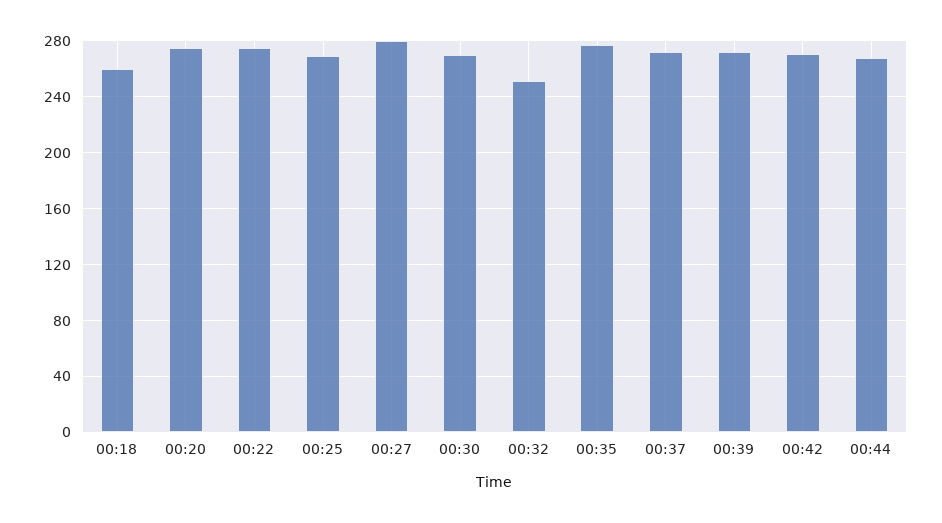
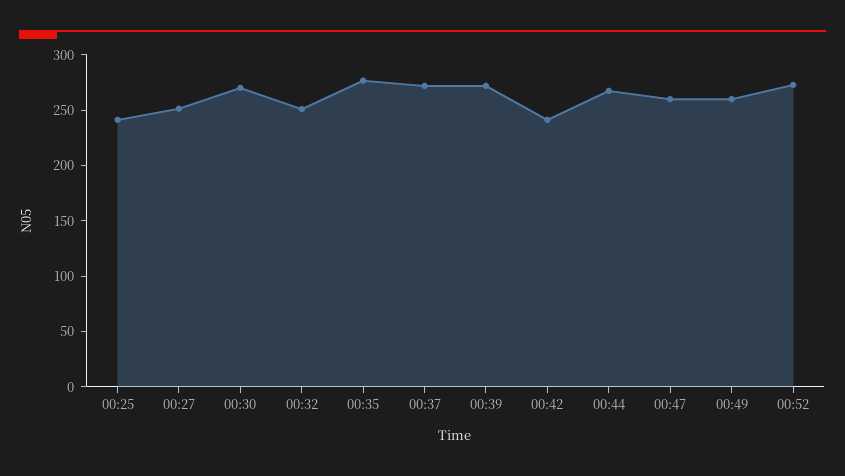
00:18: 260 -> none
00:20: 275 -> none
00:22: 275 -> none
00:25: 270 -> 240
00:27: 280 -> 250
00:42: 270 -> 240
00:47: none -> 260
00:49: none -> 260
00:52: none -> 270

